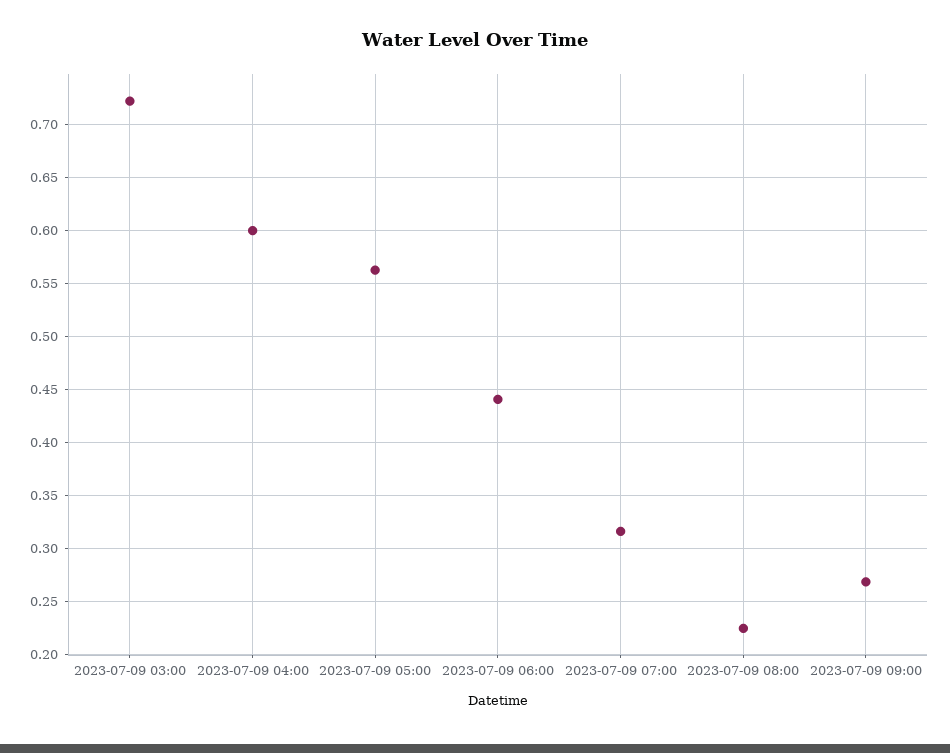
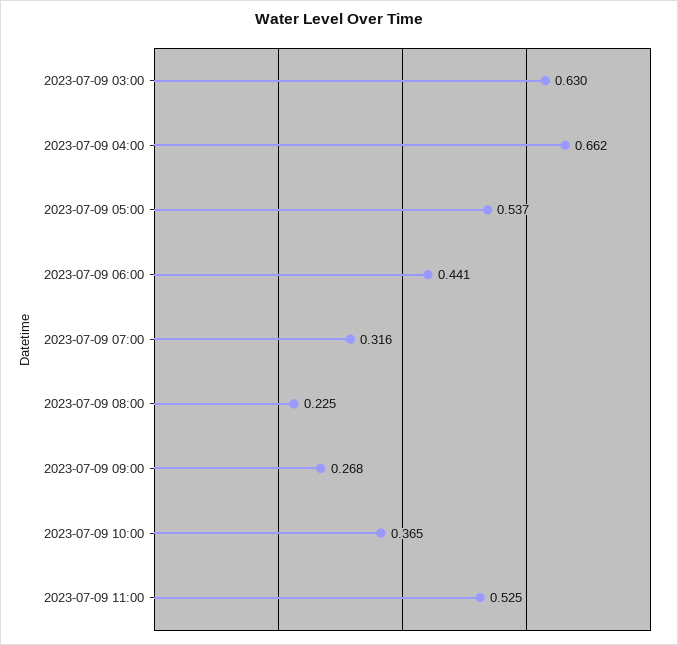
2023-07-09 03:00: 0.72 -> 0.63
2023-07-09 04:00: 0.6 -> 0.662
2023-07-09 05:00: 0.56 -> 0.537
2023-07-09 10:00: none -> 0.365
2023-07-09 11:00: none -> 0.525

